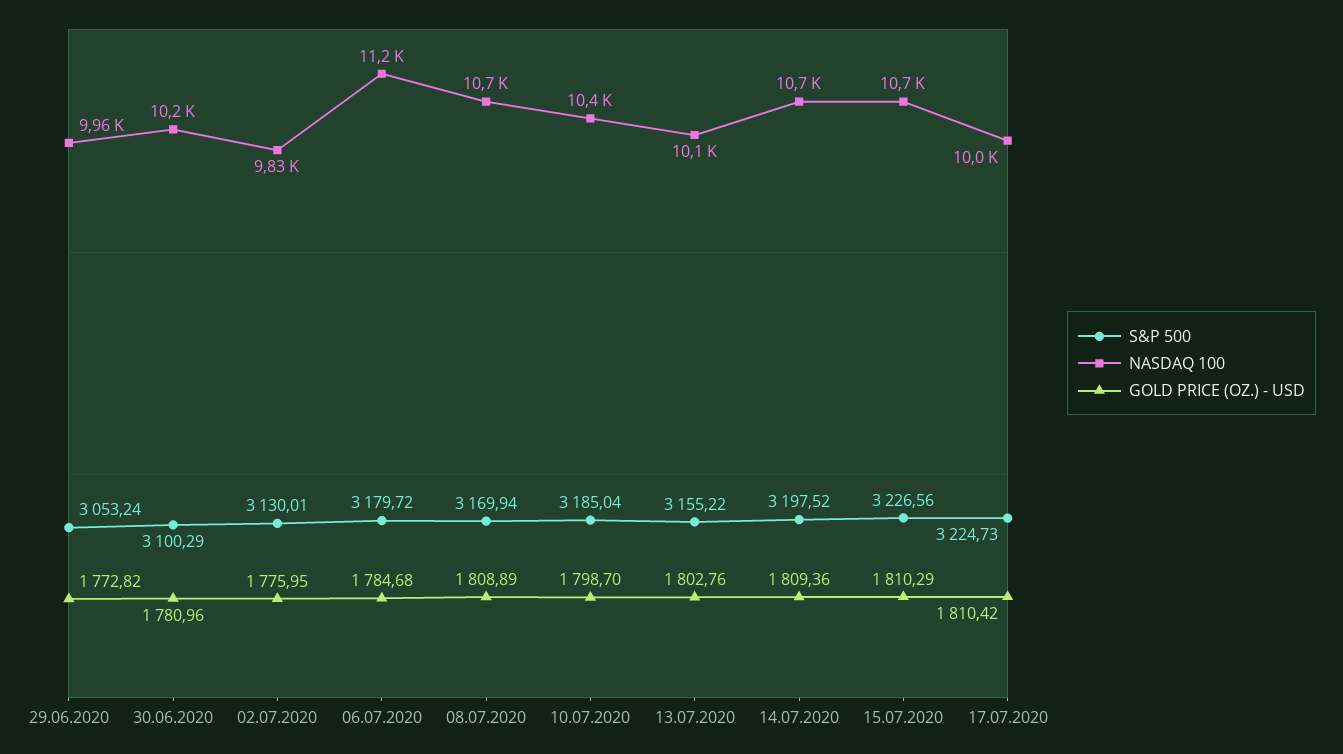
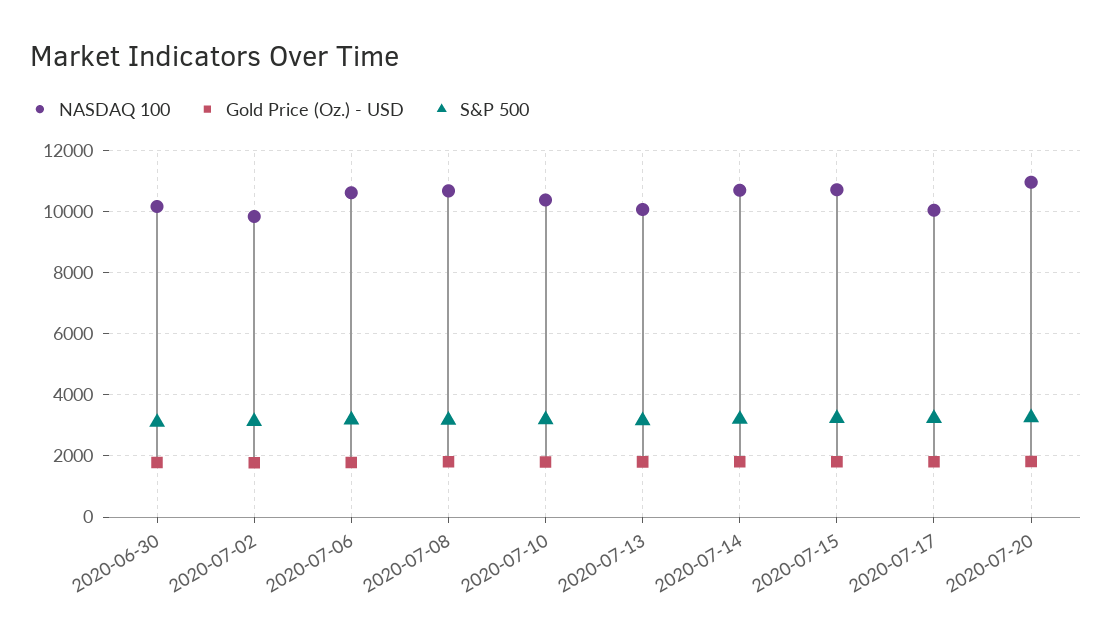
S&P 500, 29.06.2020: 3053.24 -> none
NASDAQ 100, 29.06.2020: 9960 -> none
GOLD PRICE (OZ.) - USD, 29.06.2020: 1772.82 -> none
NASDAQ 100, 06.07.2020: 11200 -> 10600
NASDAQ 100, 2020-07-20: none -> 11000
GOLD PRICE (OZ.) - USD, 2020-07-20: none -> 1800
S&P 500, 2020-07-20: none -> 3200

